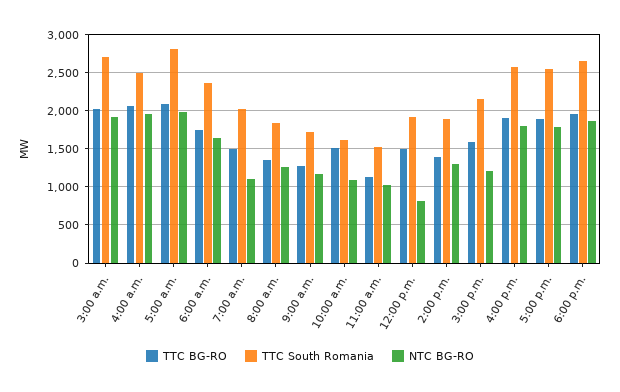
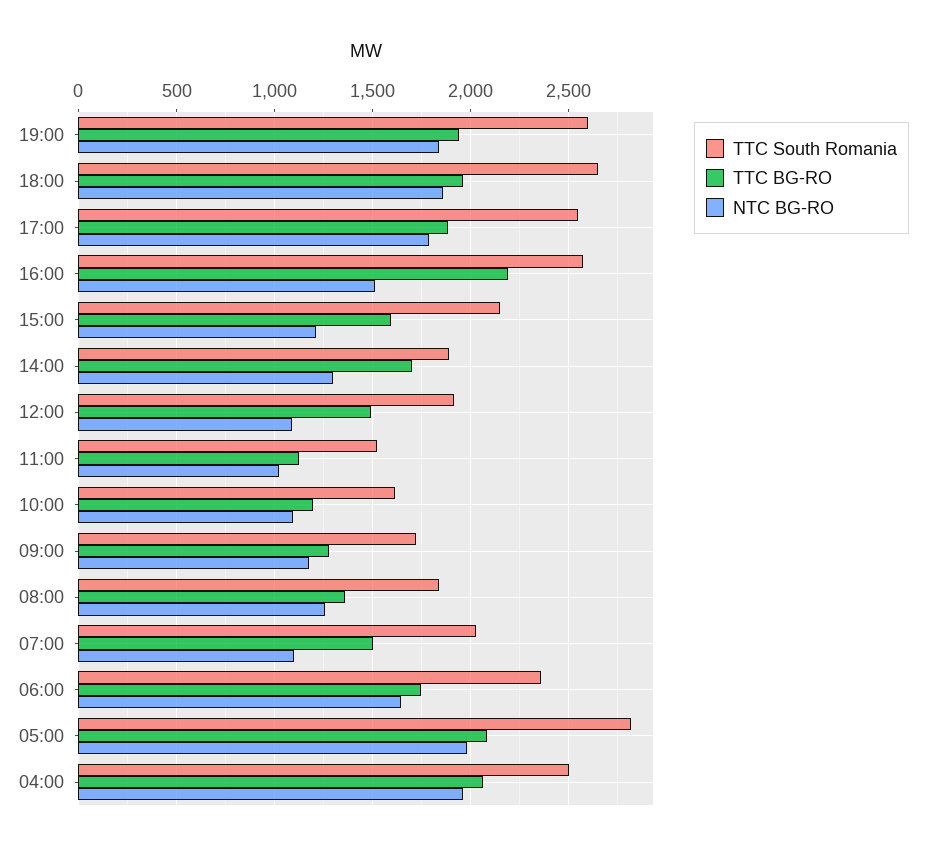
TTC BG-RO, 3:00 a.m.: 2000 -> none
TTC South Romania, 3:00 a.m.: 2700 -> none
NTC BG-RO, 3:00 a.m.: 1900 -> none
TTC BG-RO, 10:00 a.m.: 1500 -> 1200
NTC BG-RO, 12:00 p.m.: 800 -> 1100
TTC BG-RO, 2:00 p.m.: 1400 -> 1700
TTC BG-RO, 4:00 p.m.: 1900 -> 2200
NTC BG-RO, 4:00 p.m.: 1800 -> 1500
TTC South Romania, 19:00: none -> 2600
TTC BG-RO, 19:00: none -> 1950
NTC BG-RO, 19:00: none -> 1850

